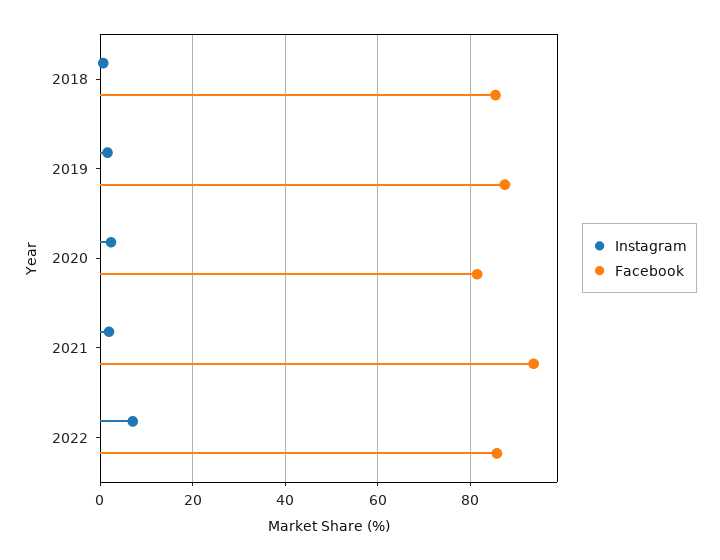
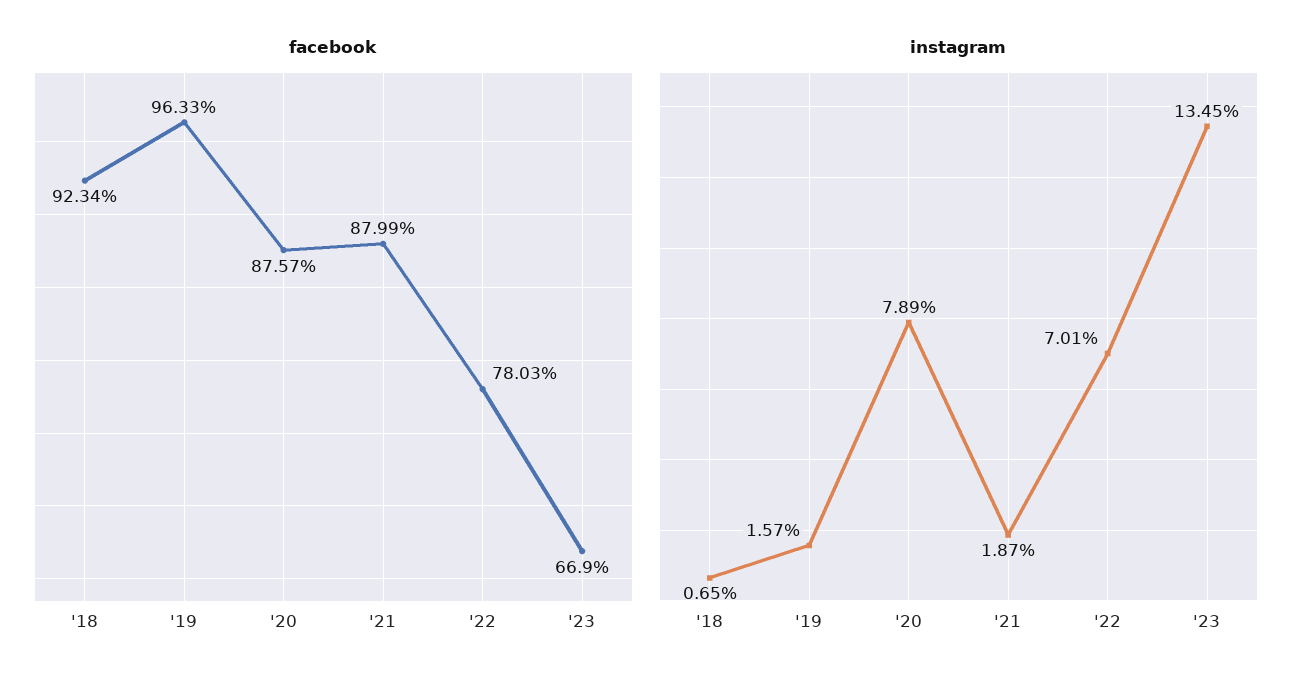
Facebook, 2018: 86 -> 92.34
Facebook, 2019: 88 -> 96.33
Instagram, 2020: 2 -> 7.89
Facebook, 2020: 82 -> 87.57
Facebook, 2021: 94 -> 87.99
Facebook, 2022: 86 -> 78.03
Facebook, '23: none -> 66.9
Instagram, '23: none -> 13.45

